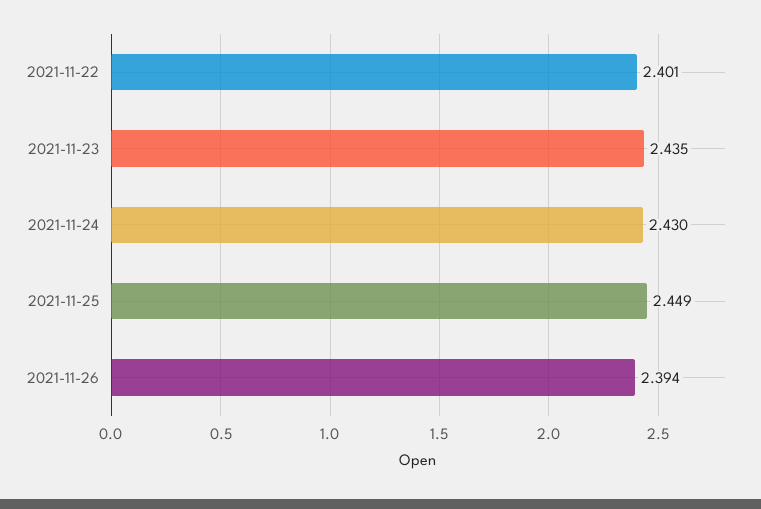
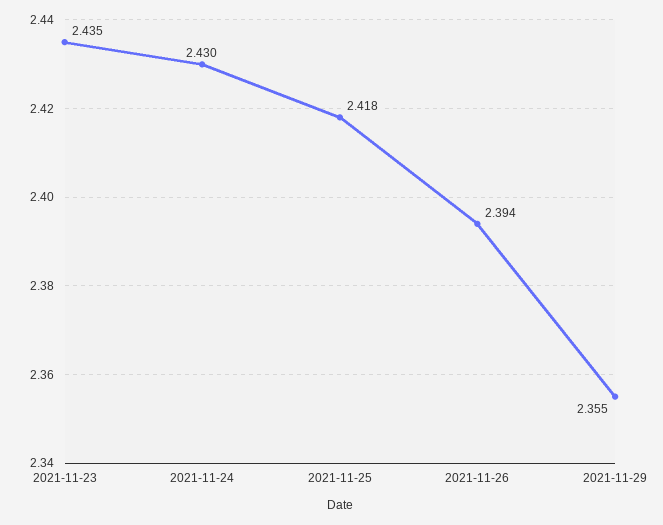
2021-11-22: 2.401 -> none
2021-11-25: 2.449 -> 2.418
2021-11-29: none -> 2.355

